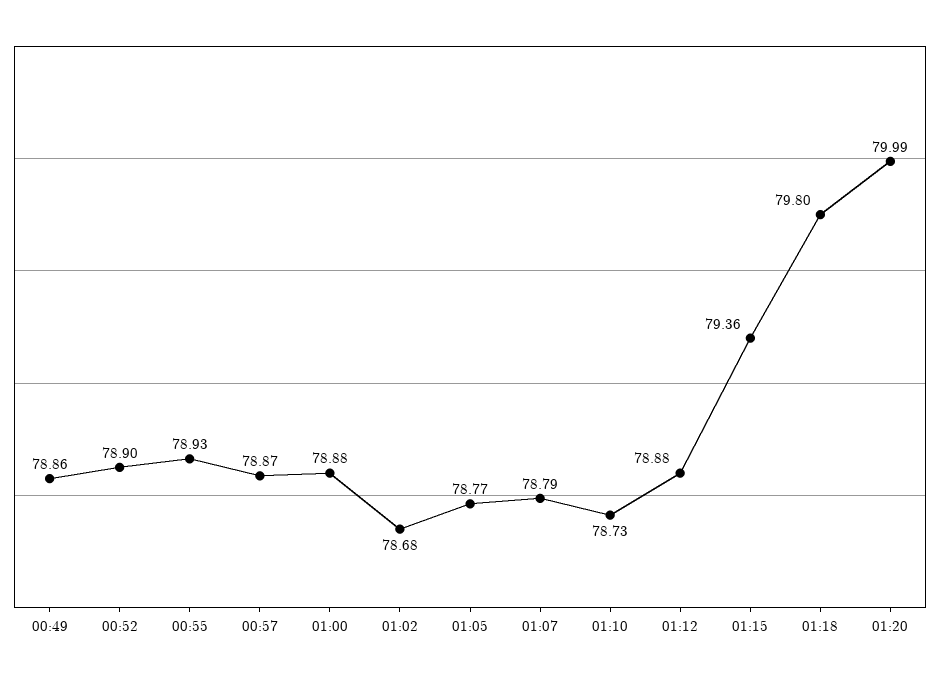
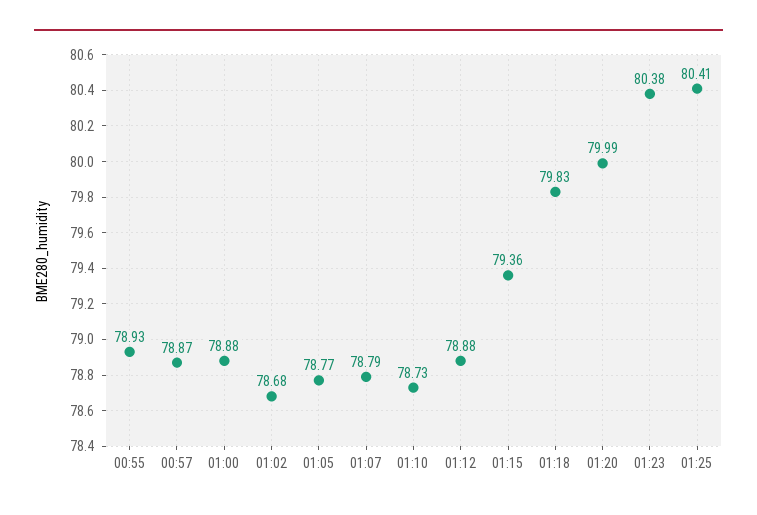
00:49: 78.86 -> none
00:52: 78.9 -> none
01:18: 79.8 -> 79.83
01:23: none -> 80.38
01:25: none -> 80.41

